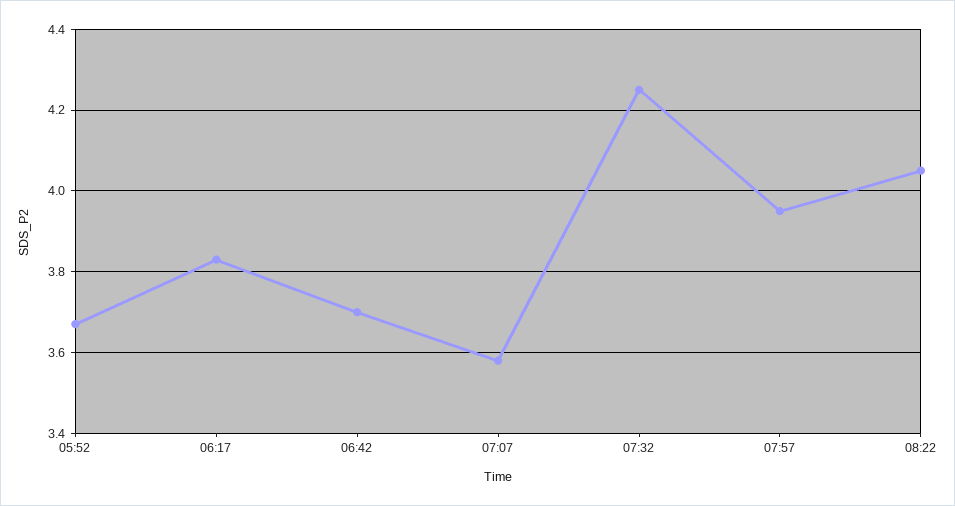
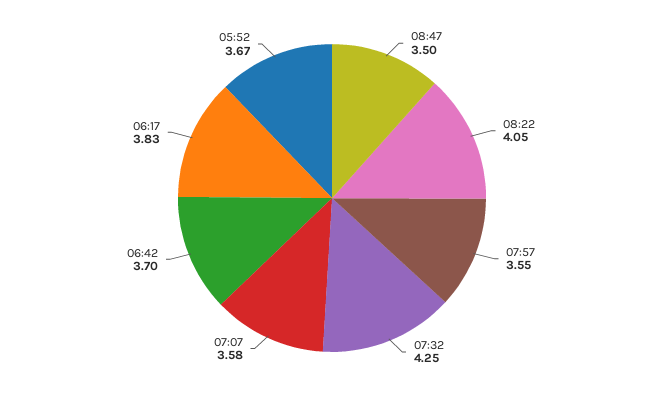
07:57: 3.95 -> 3.55
08:47: none -> 3.5

